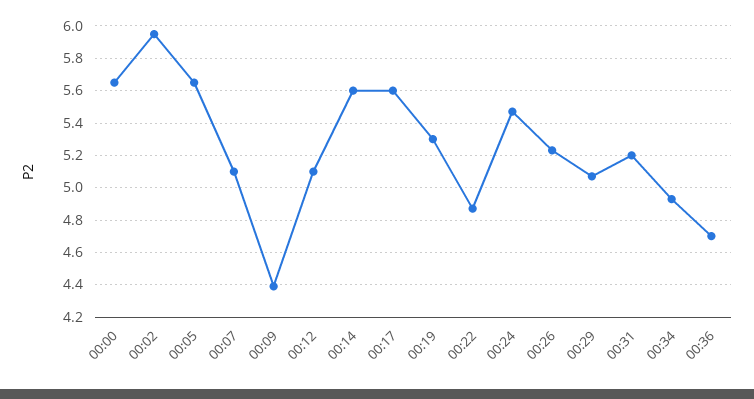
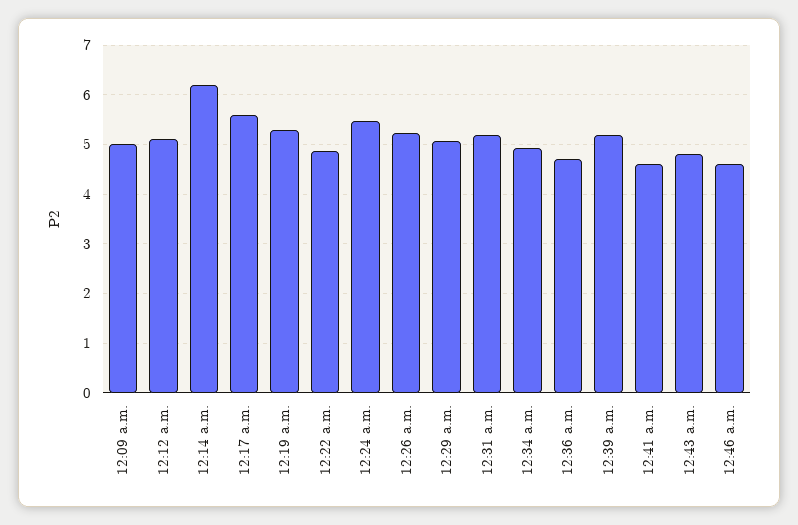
00:00: 5.65 -> none
00:02: 5.95 -> none
00:05: 5.65 -> none
00:07: 5.1 -> none
00:09: 4.4 -> 5
00:14: 5.6 -> 6.2
12:39 a.m.: none -> 5.2
12:41 a.m.: none -> 4.6
12:43 a.m.: none -> 4.8
12:46 a.m.: none -> 4.6

